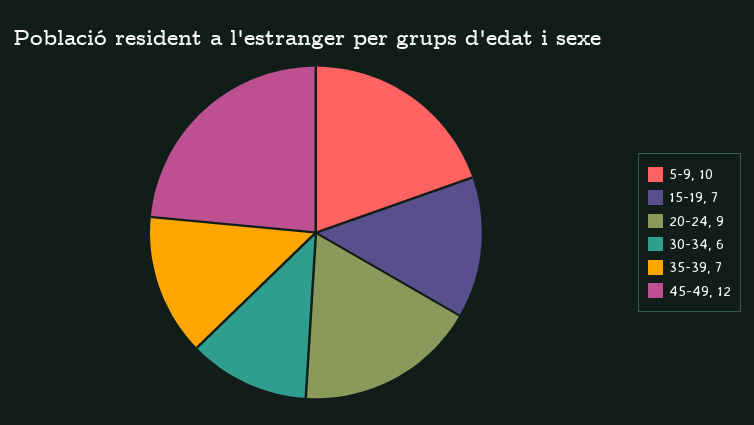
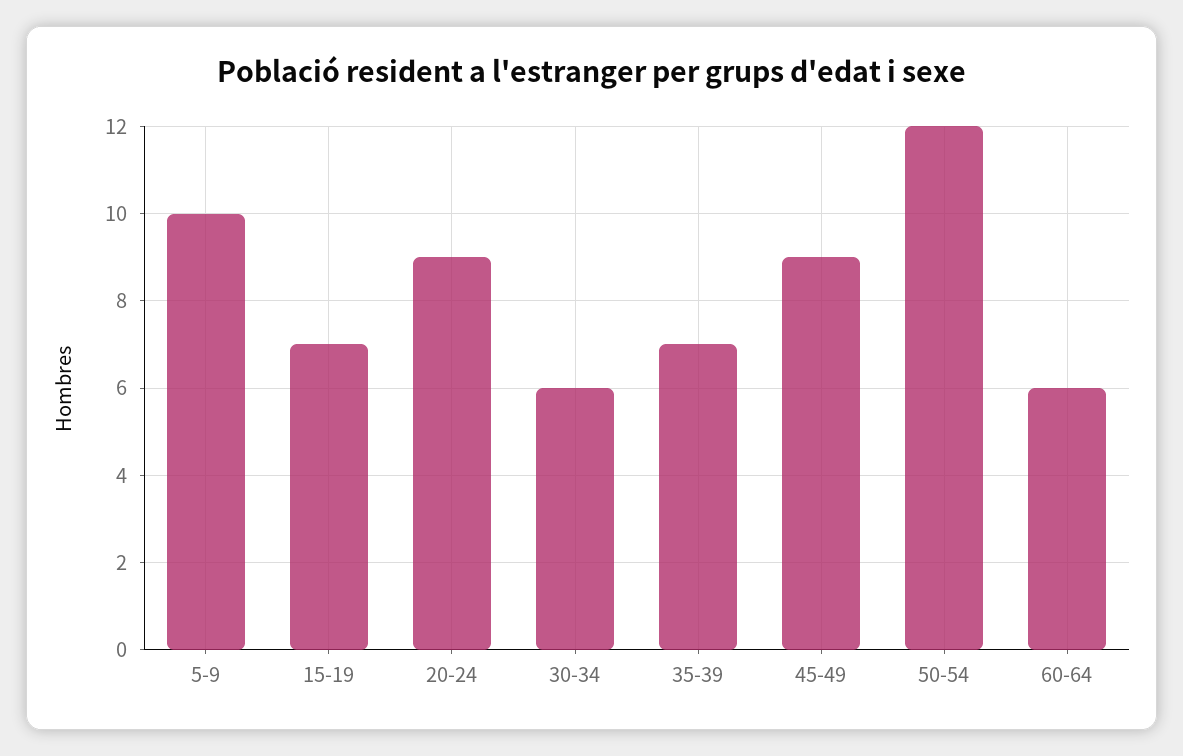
45-49: 12 -> 9
50-54: none -> 12
60-64: none -> 6

